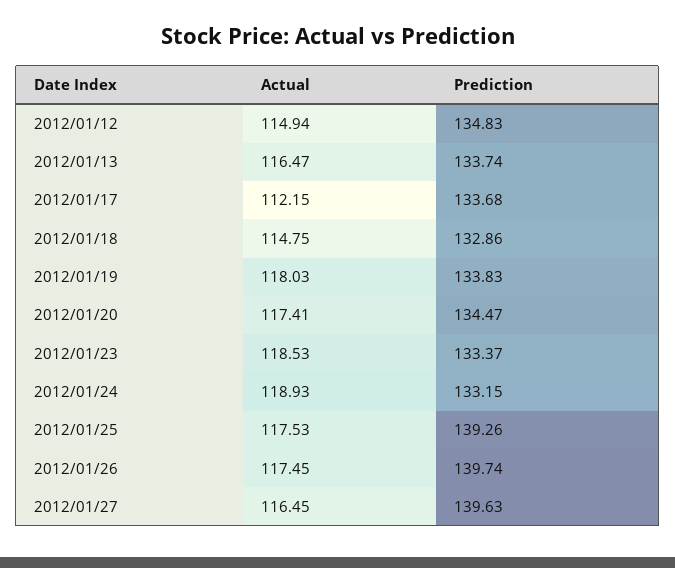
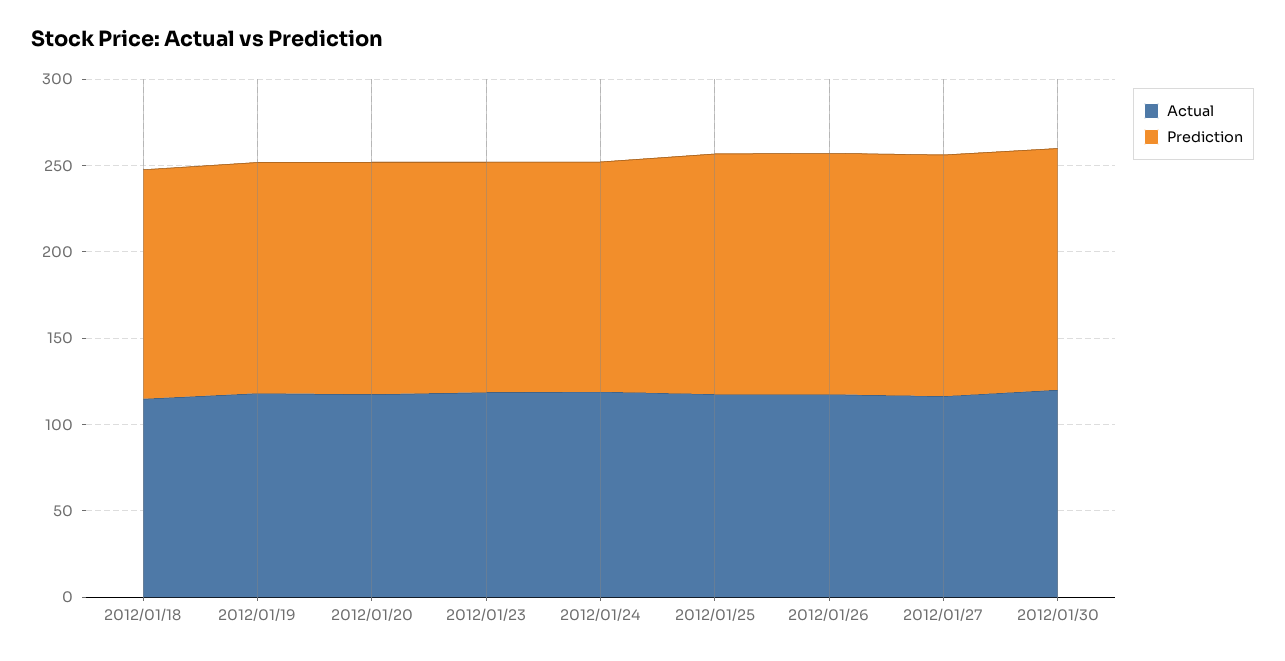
Actual, 2012/01/12: 114.94 -> none
Prediction, 2012/01/12: 134.83 -> none
Actual, 2012/01/13: 116.47 -> none
Prediction, 2012/01/13: 133.74 -> none
Actual, 2012/01/17: 112.15 -> none
Prediction, 2012/01/17: 133.68 -> none
Actual, 2012/01/30: none -> 120
Prediction, 2012/01/30: none -> 140

